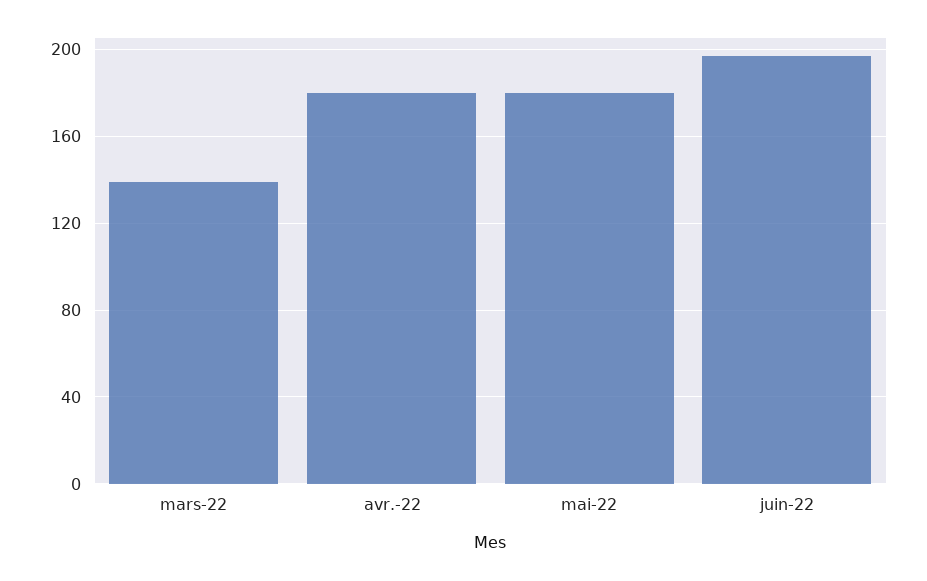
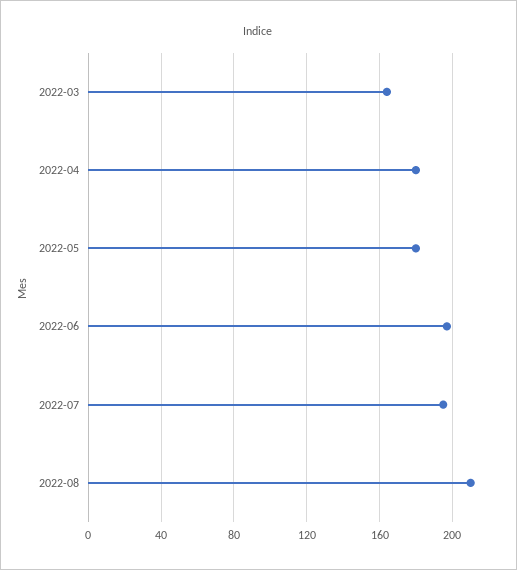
mars-22: 140 -> 165
2022-07: none -> 195
2022-08: none -> 210

